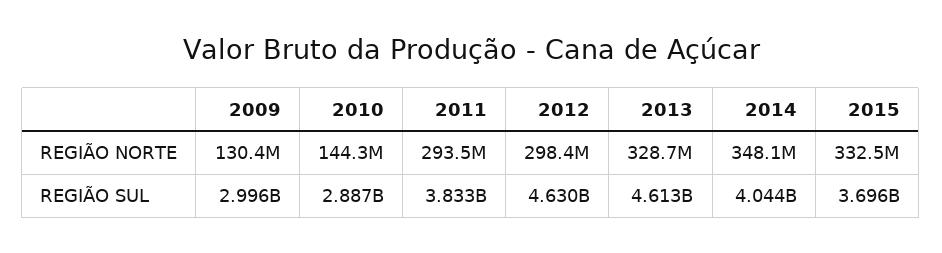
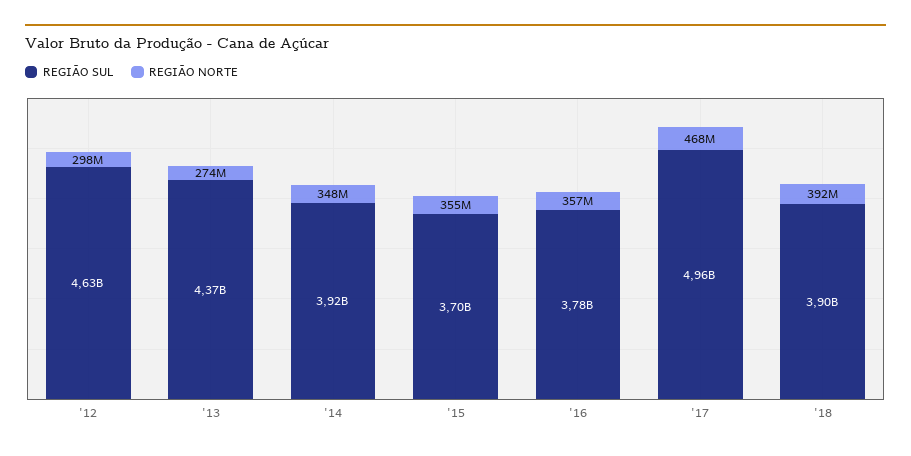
REGIÃO NORTE, 2009: 130400000 -> none
REGIÃO NORTE, 2010: 144300000 -> none
REGIÃO NORTE, 2011: 293500000 -> none
REGIÃO NORTE, 2013: 328700000 -> 274000000
REGIÃO NORTE, 2015: 332500000 -> 355000000
REGIÃO SUL, 2009: 2996000000 -> none
REGIÃO SUL, 2010: 2887000000 -> none
REGIÃO SUL, 2011: 3833000000 -> none
REGIÃO SUL, 2013: 4613000000 -> 4370000000
REGIÃO SUL, 2014: 4044000000 -> 3920000000
REGIÃO SUL, '16: none -> 3780000000
REGIÃO NORTE, '16: none -> 357000000
REGIÃO SUL, '17: none -> 4960000000
REGIÃO NORTE, '17: none -> 468000000
REGIÃO SUL, '18: none -> 3900000000
REGIÃO NORTE, '18: none -> 392000000

